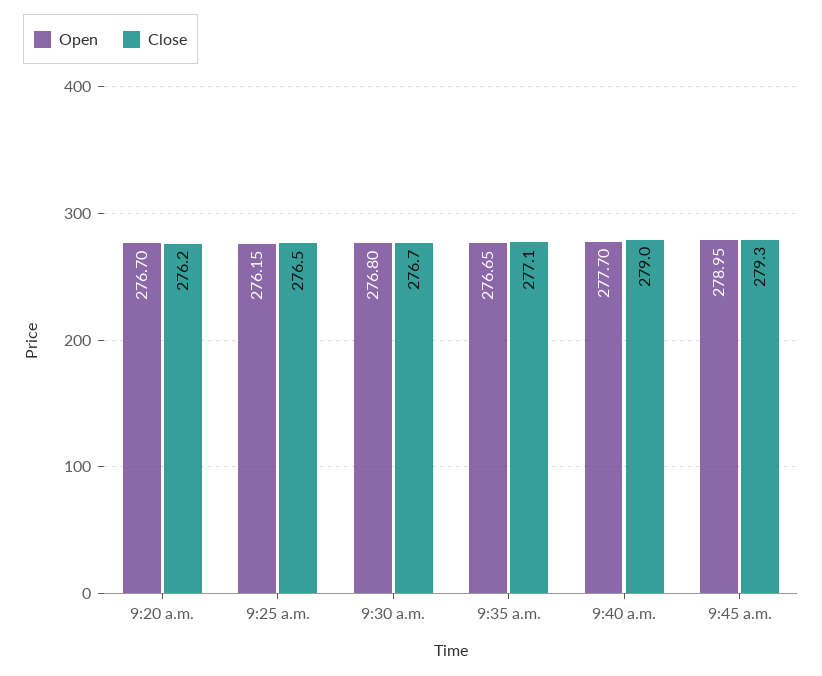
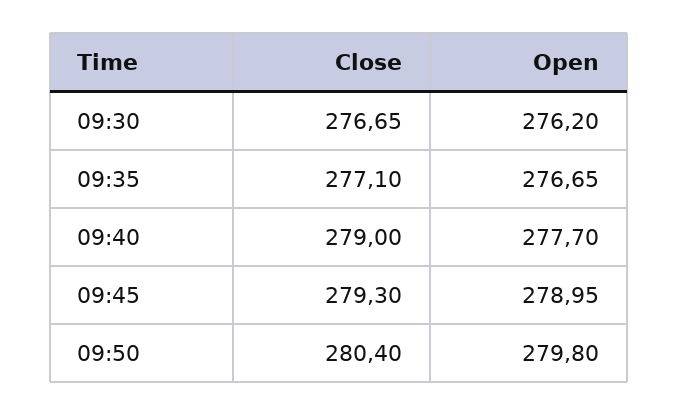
Open, 9:20 a.m.: 276.7 -> none
Close, 9:20 a.m.: 276.2 -> none
Open, 9:25 a.m.: 276.15 -> none
Close, 9:25 a.m.: 276.5 -> none
Open, 9:30 a.m.: 276.8 -> 276.2
Close, 09:50: none -> 280.4
Open, 09:50: none -> 279.8

